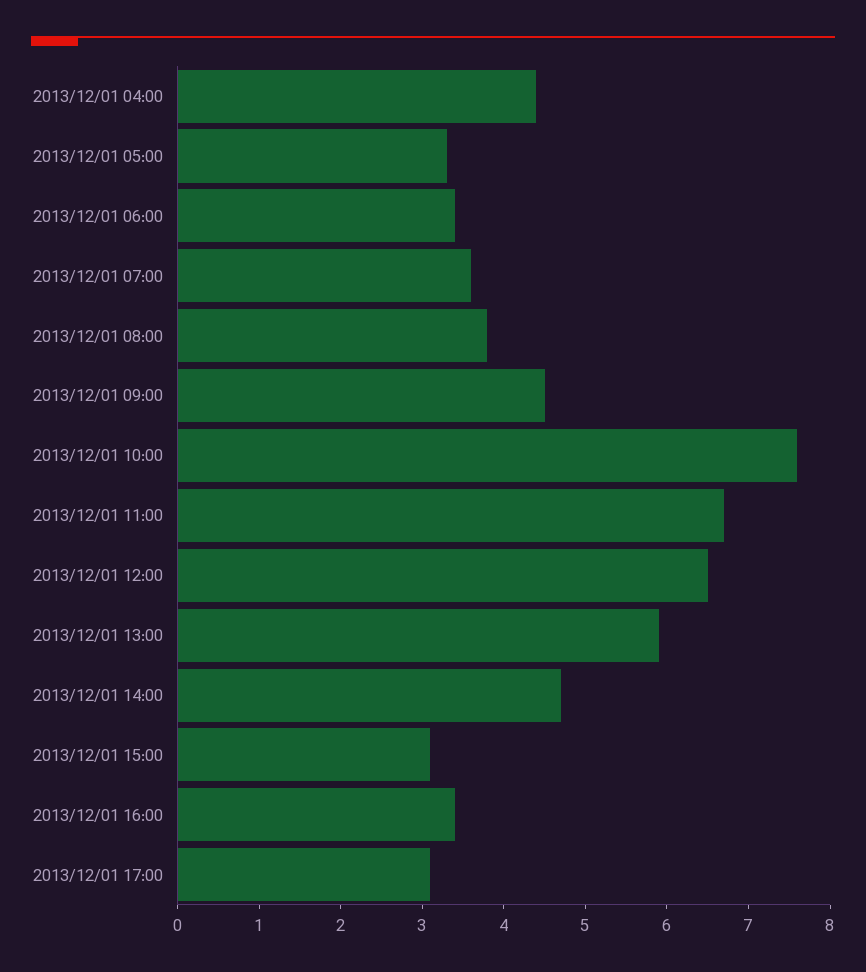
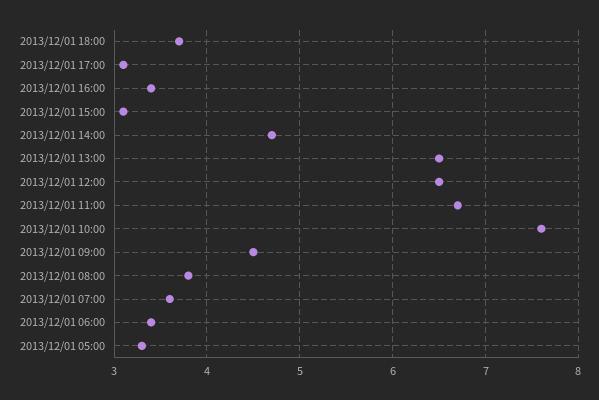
2013/12/01 04:00: 4.4 -> none
2013/12/01 13:00: 5.9 -> 6.5
2013/12/01 18:00: none -> 3.7

